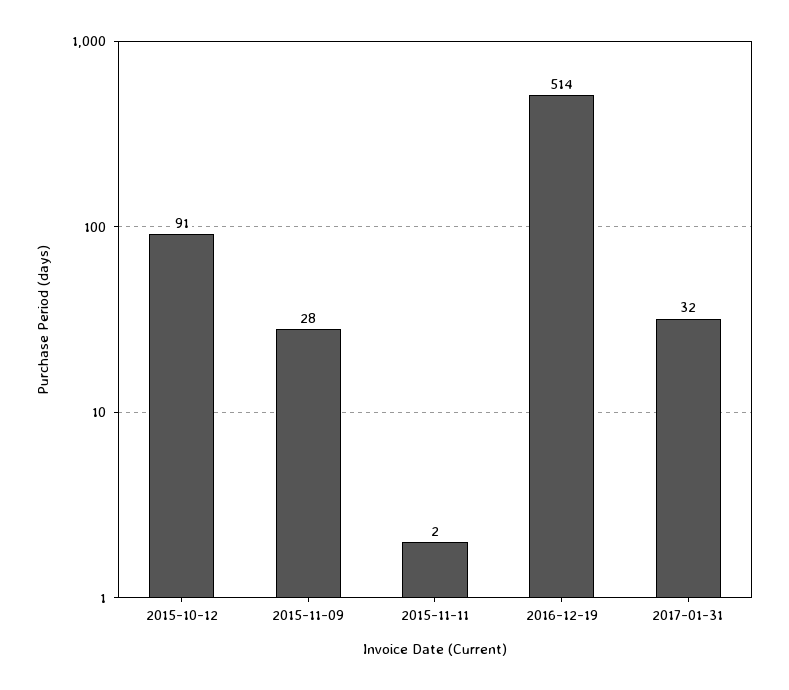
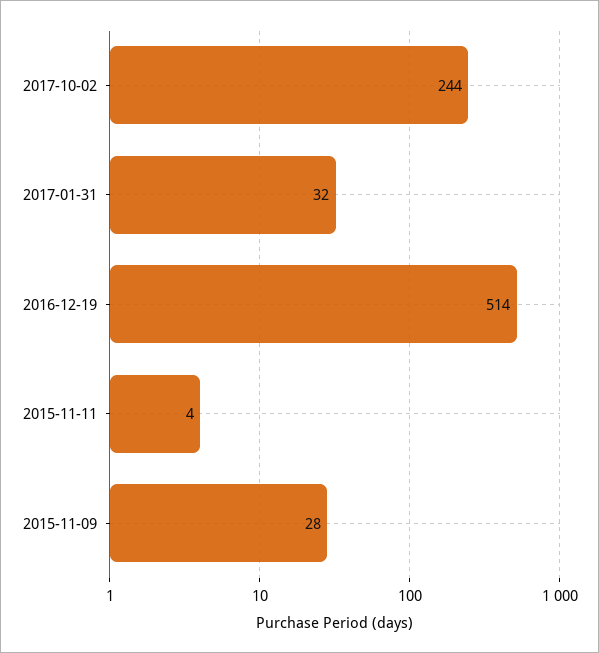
2015-10-12: 91 -> none
2015-11-11: 2 -> 4
2017-10-02: none -> 244

